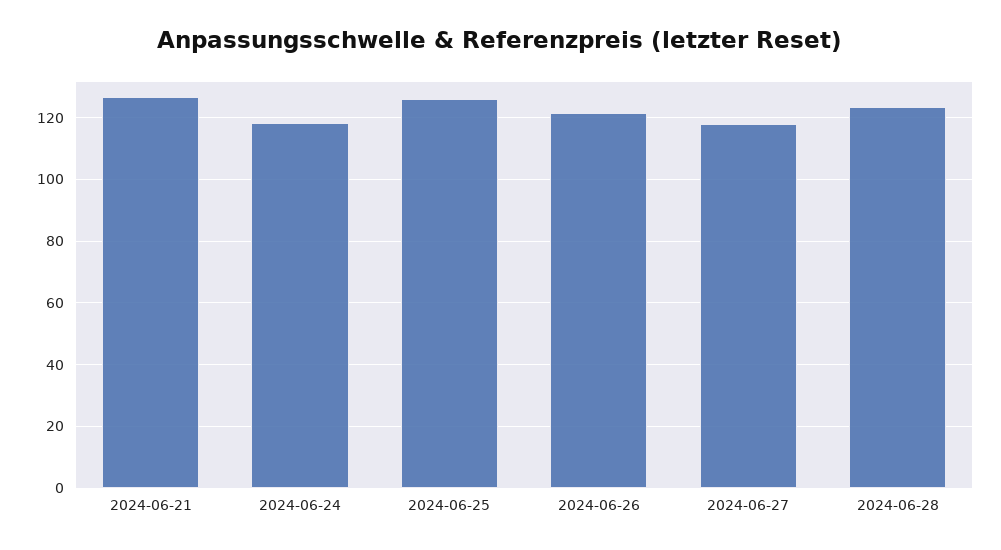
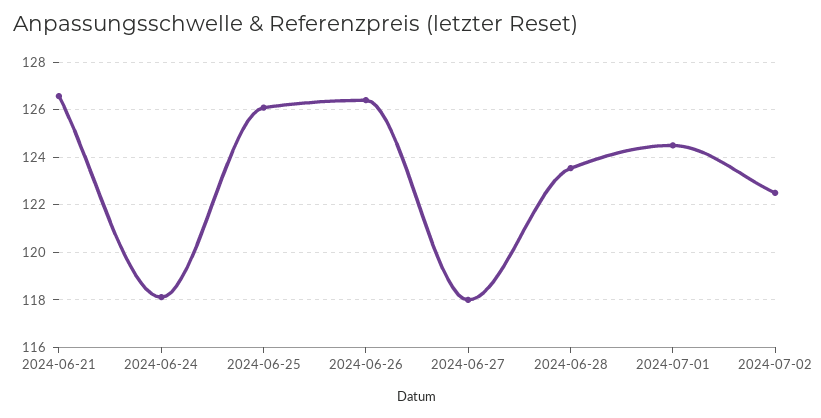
2024-06-26: 122 -> 126.5
2024-07-01: none -> 124.5
2024-07-02: none -> 122.5

